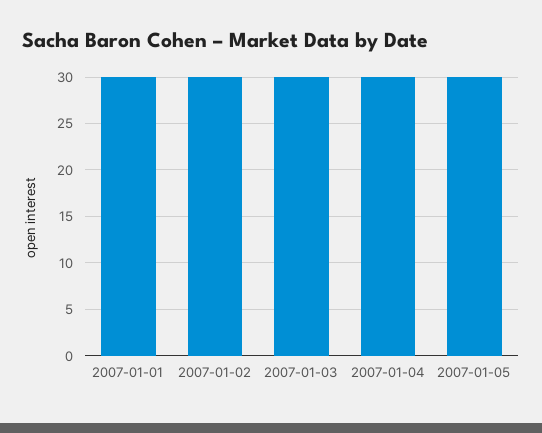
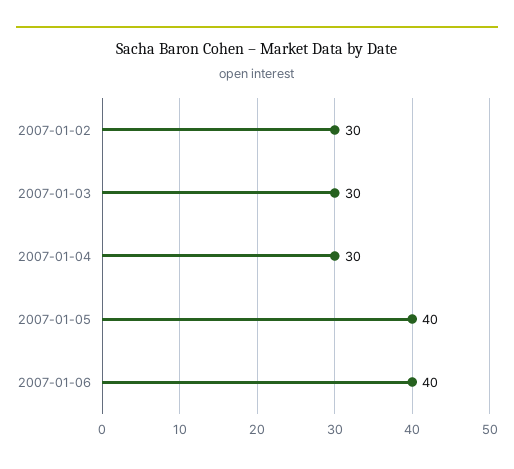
2007-01-01: 30 -> none
2007-01-05: 30 -> 40
2007-01-06: none -> 40

